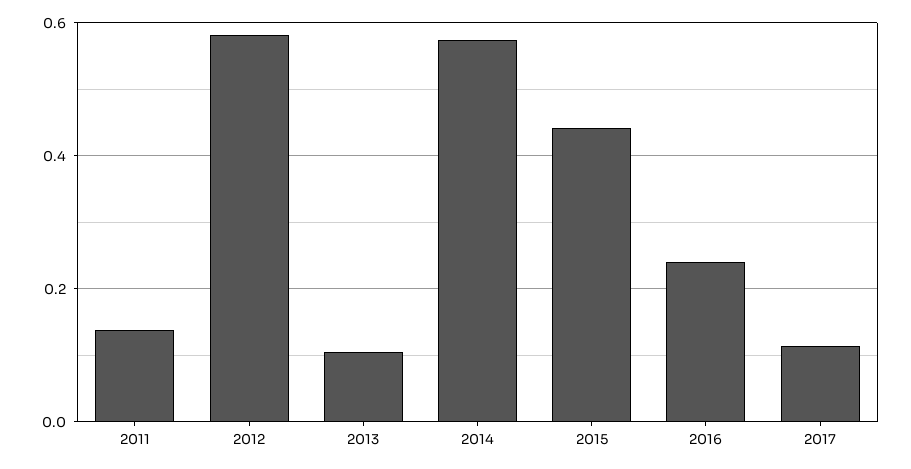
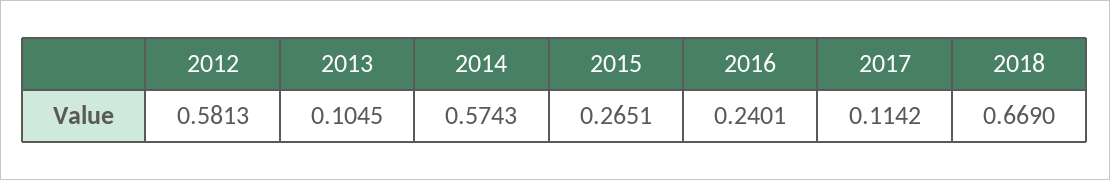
2011: 0.14 -> none
2015: 0.44 -> 0.2651
2018: none -> 0.669

